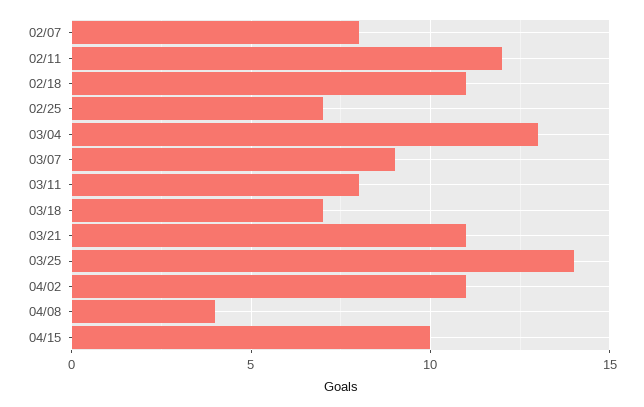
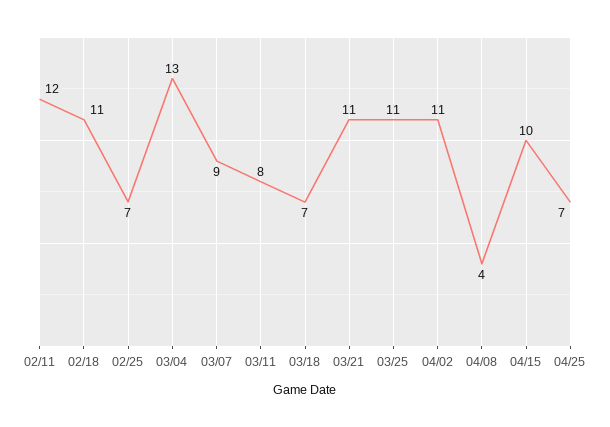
02/07: 8 -> none
03/25: 14 -> 11
04/25: none -> 7

